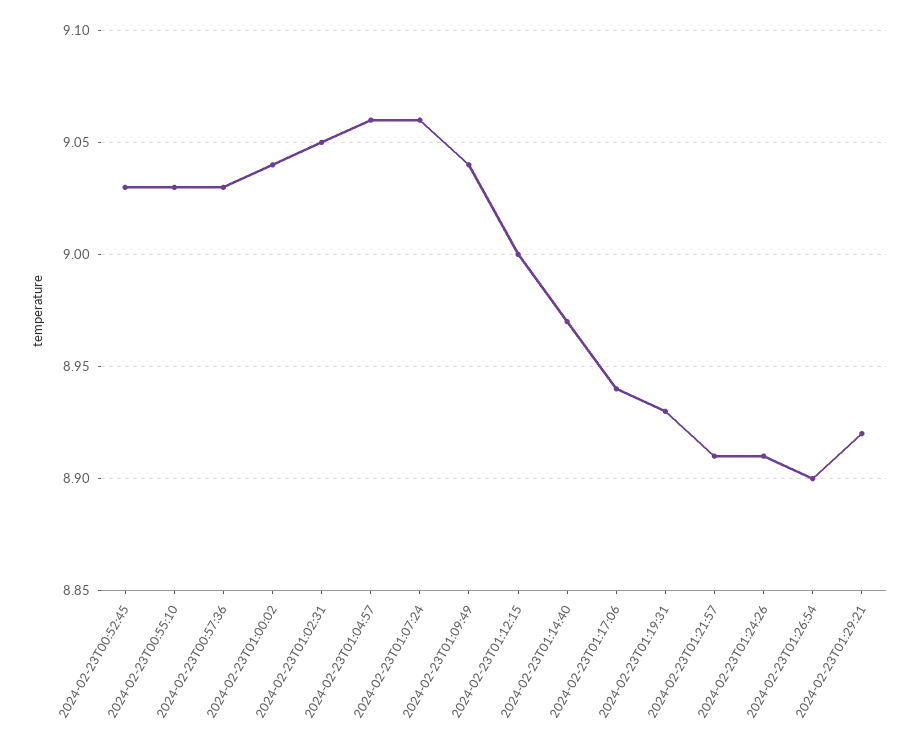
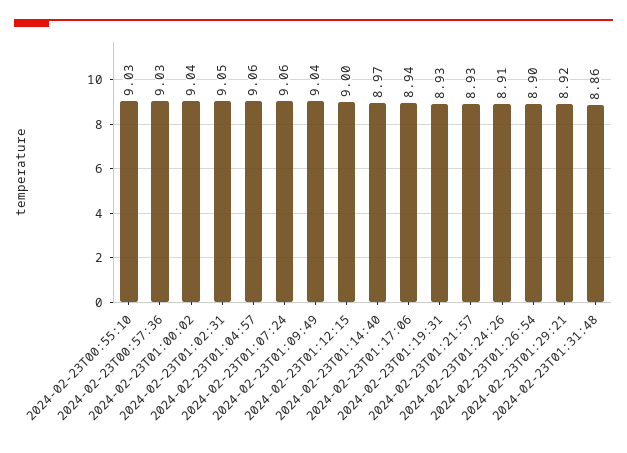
2024-02-23T00:52:45: 9.03 -> none
2024-02-23T01:21:57: 8.91 -> 8.93
2024-02-23T01:31:48: none -> 8.86

